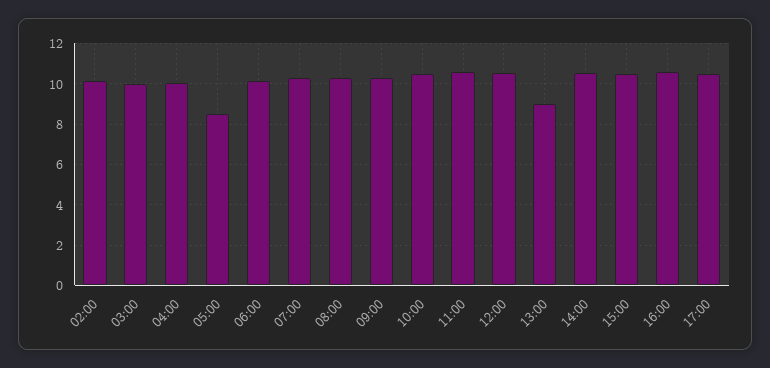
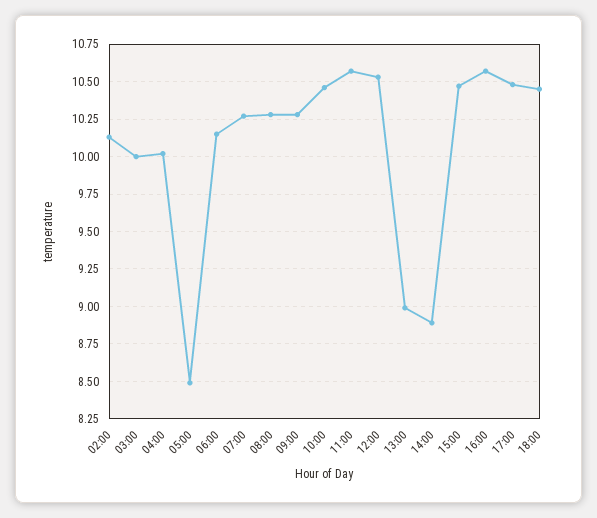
14:00: 10.5 -> 8.9
18:00: none -> 10.45

